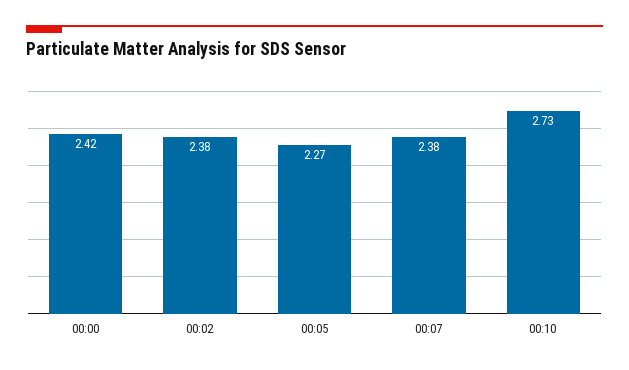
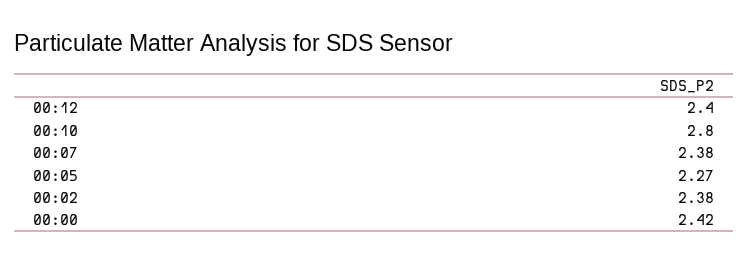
00:10: 2.73 -> 2.8
00:12: none -> 2.4

